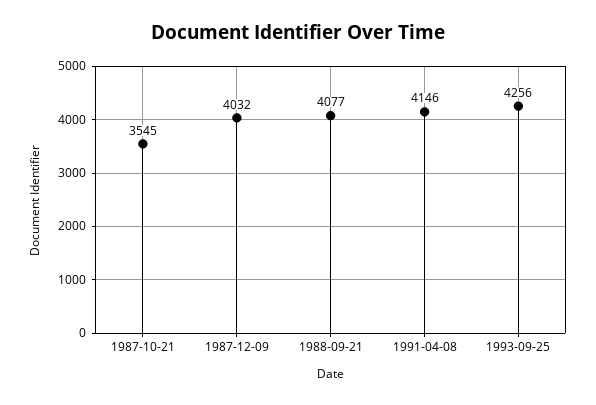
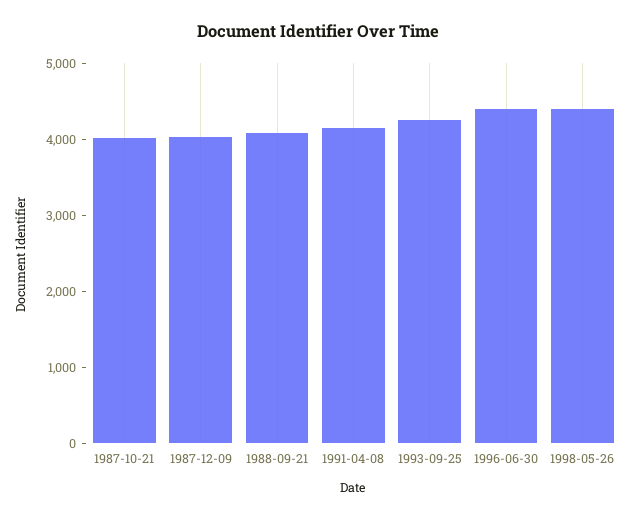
1987-10-21: 3545 -> 4000
1996-06-30: none -> 4400
1998-05-26: none -> 4400

